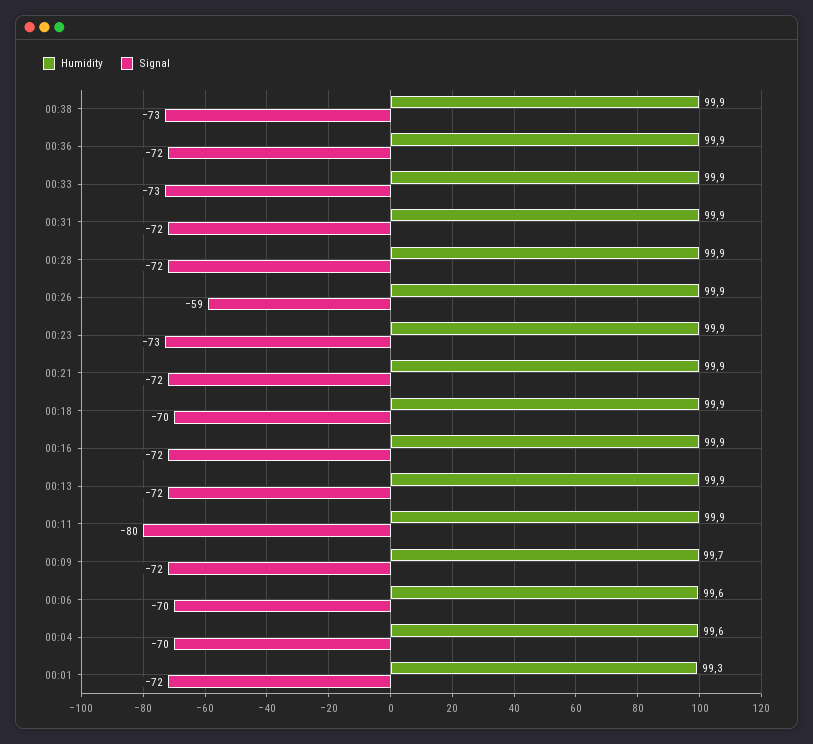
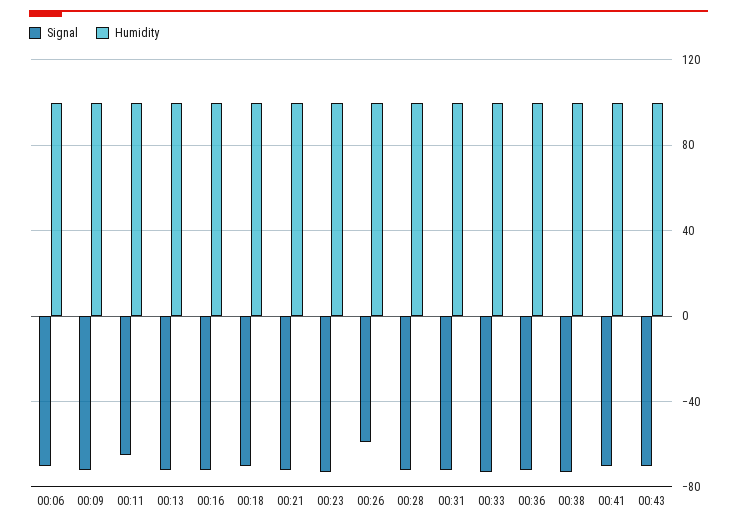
Signal, 00:11: -80 -> -65
Humidity, 00:04: 99.6 -> none
Signal, 00:04: -70 -> none
Humidity, 00:01: 99.3 -> none
Signal, 00:01: -72 -> none
Signal, 00:41: none -> -70
Humidity, 00:41: none -> 100
Signal, 00:43: none -> -70
Humidity, 00:43: none -> 100

